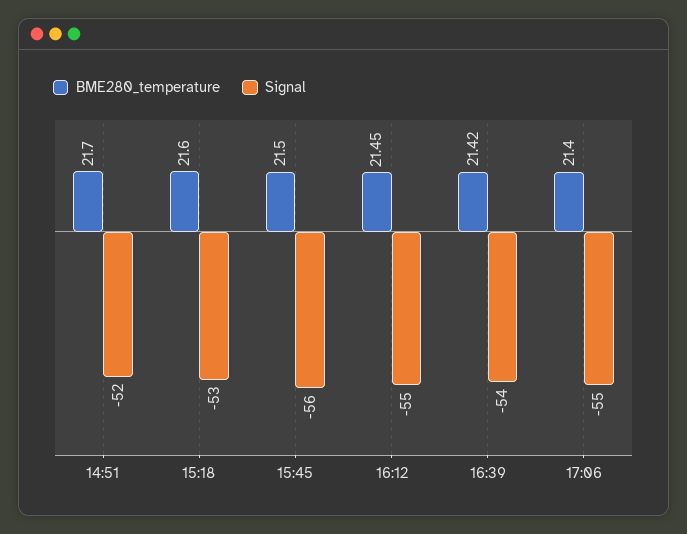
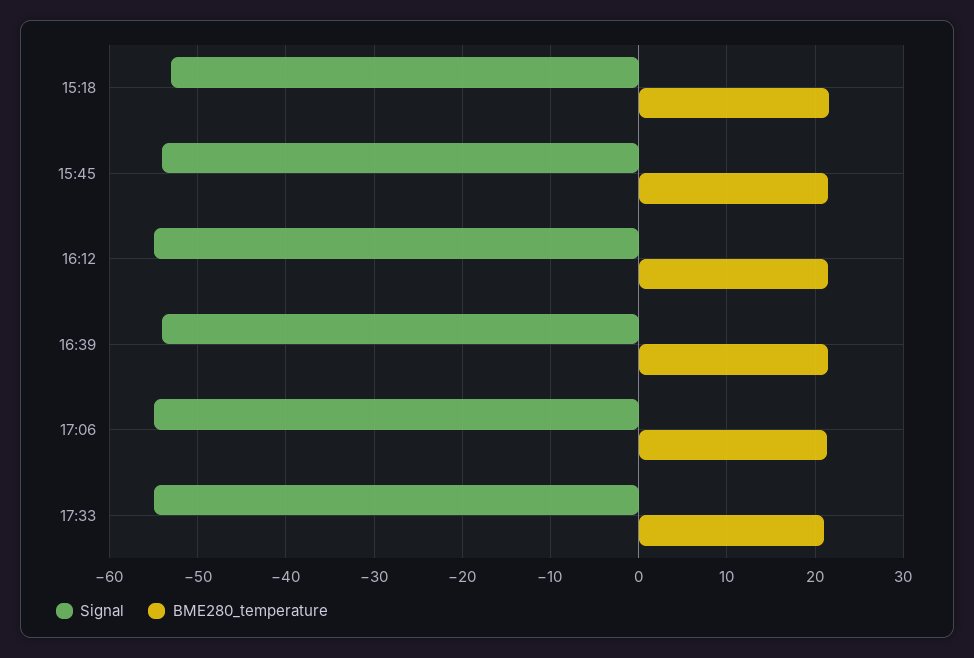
BME280_temperature, 14:51: 21.7 -> none
Signal, 14:51: -52 -> none
Signal, 15:45: -56 -> -54
Signal, 17:33: none -> -55
BME280_temperature, 17:33: none -> 21

